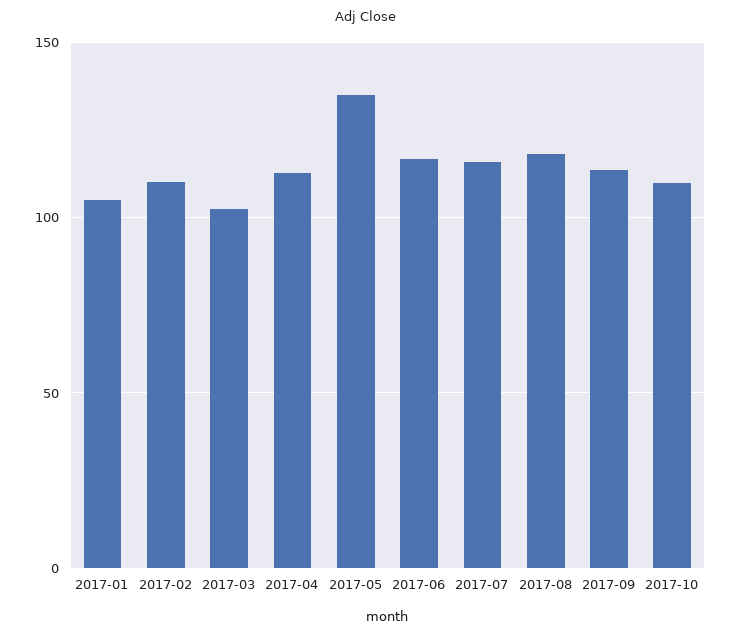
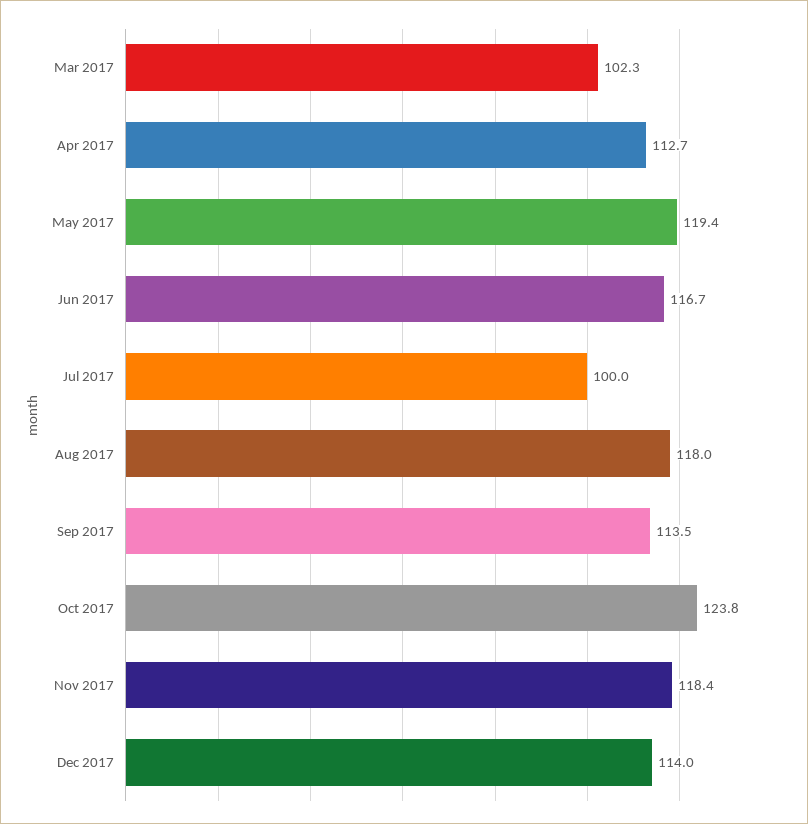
2017-01: 105 -> none
2017-02: 110 -> none
2017-05: 135 -> 119.4
2017-07: 115 -> 100
2017-10: 110 -> 123.8
Nov 2017: none -> 118.4
Dec 2017: none -> 114

